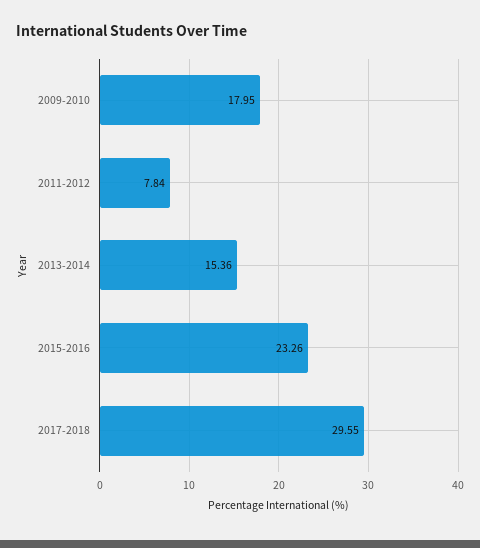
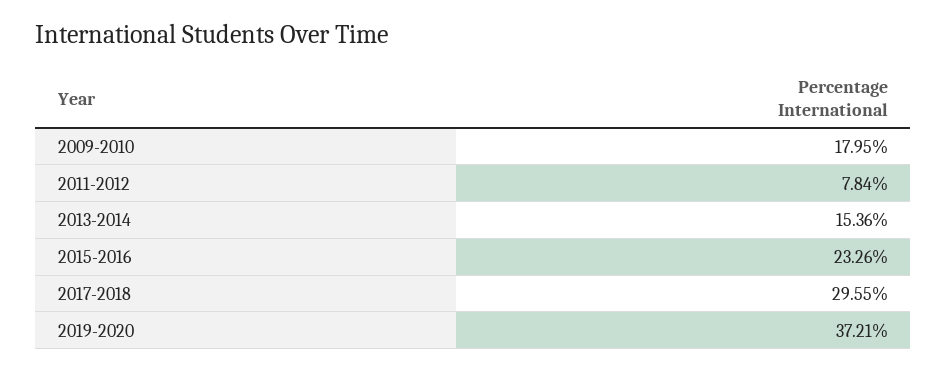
2019-2020: none -> 37.21

